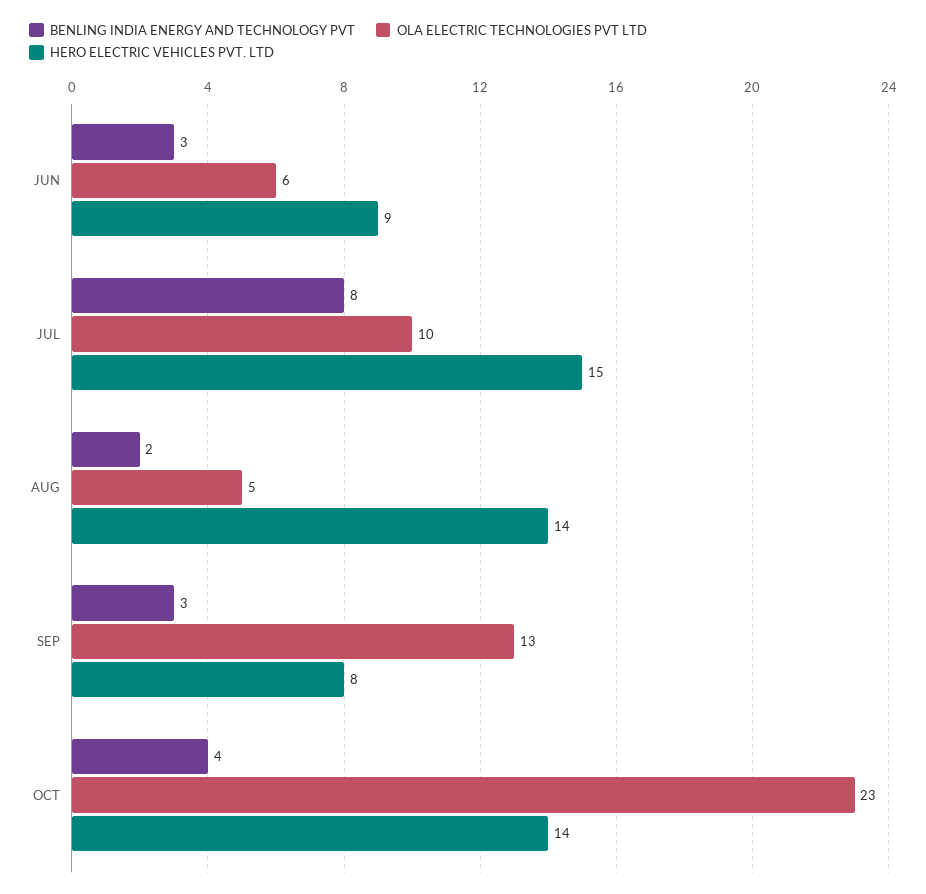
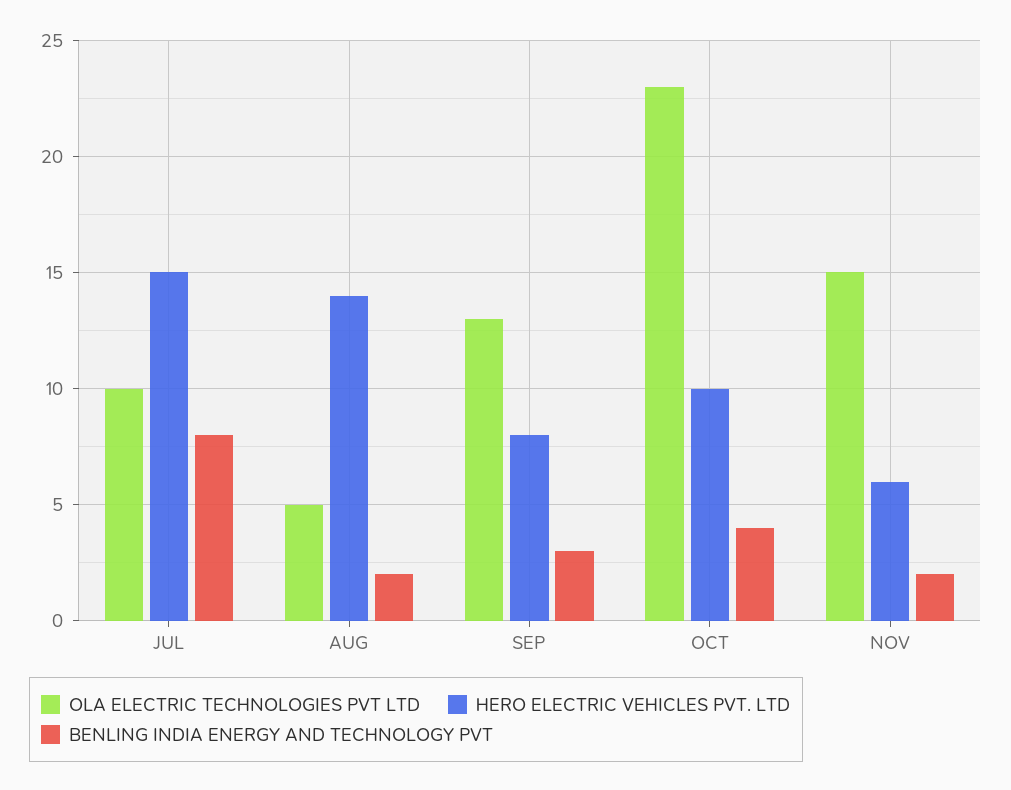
BENLING INDIA ENERGY AND TECHNOLOGY PVT, JUN: 3 -> none
OLA ELECTRIC TECHNOLOGIES PVT LTD, JUN: 6 -> none
HERO ELECTRIC VEHICLES PVT. LTD, JUN: 9 -> none
HERO ELECTRIC VEHICLES PVT. LTD, OCT: 14 -> 10
OLA ELECTRIC TECHNOLOGIES PVT LTD, NOV: none -> 15
HERO ELECTRIC VEHICLES PVT. LTD, NOV: none -> 6
BENLING INDIA ENERGY AND TECHNOLOGY PVT, NOV: none -> 2

